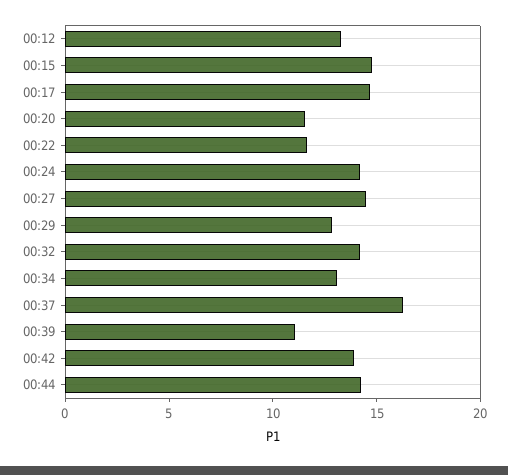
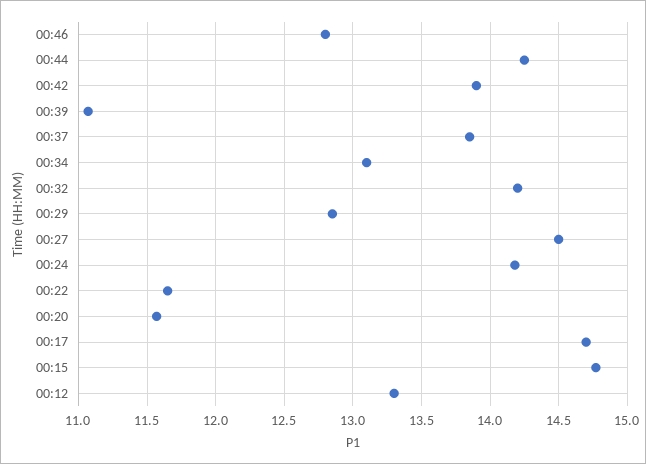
00:37: 16 -> 13.85
00:46: none -> 12.8

